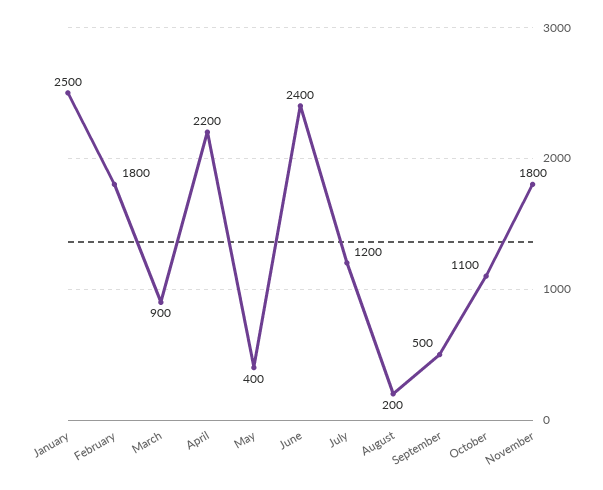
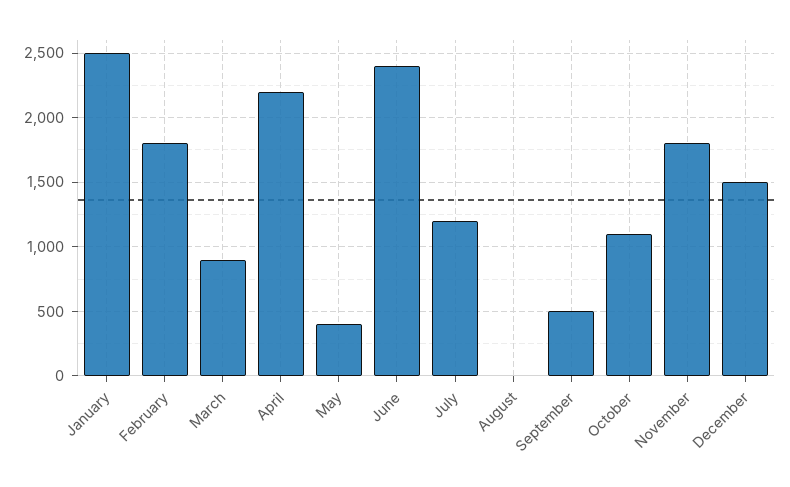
August: 200 -> 0
December: none -> 1500

